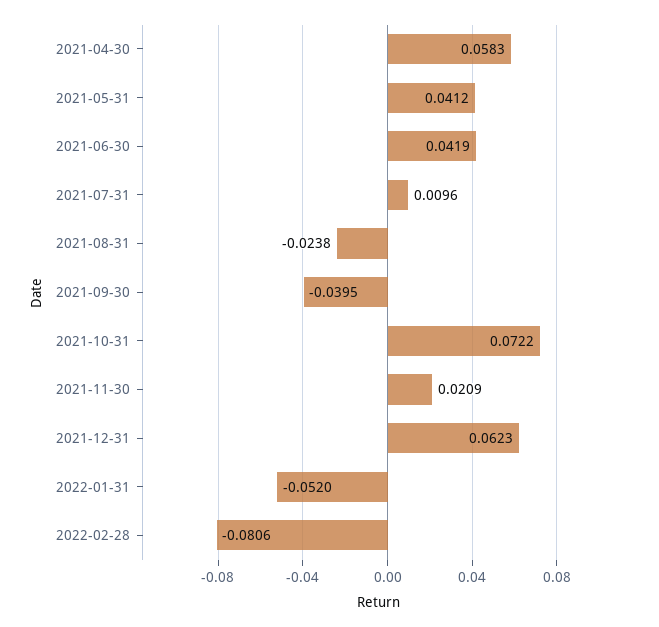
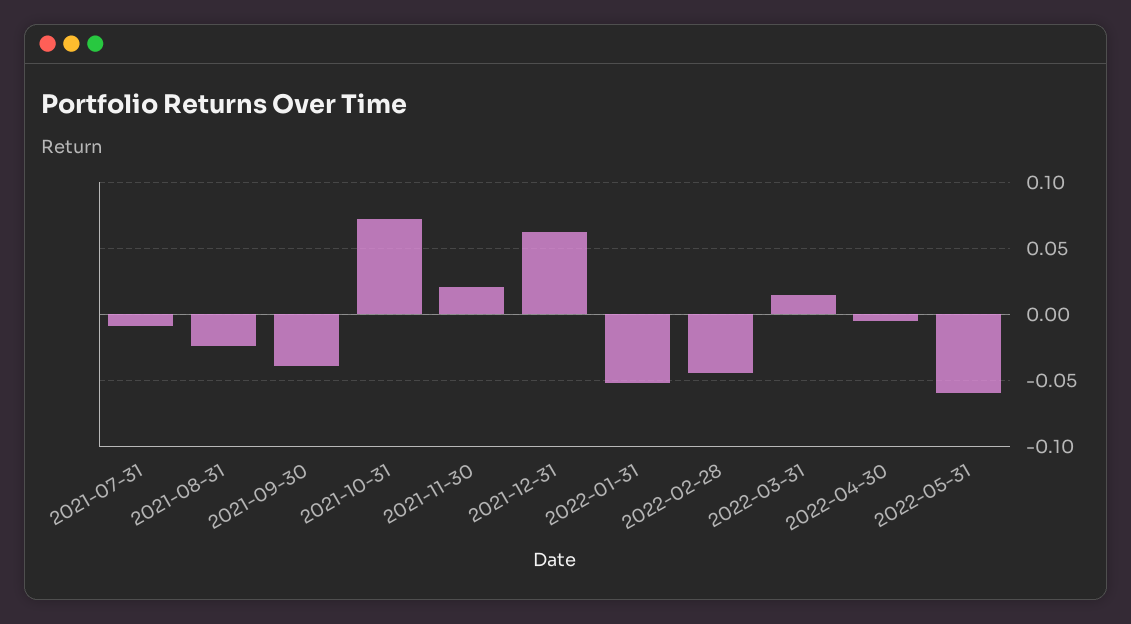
2021-04-30: 0.0583 -> none
2021-05-31: 0.0412 -> none
2021-06-30: 0.0419 -> none
2021-07-31: 0.0096 -> -0.01
2022-02-28: -0.0806 -> -0.045
2022-03-31: none -> 0.015
2022-04-30: none -> -0.005
2022-05-31: none -> -0.06

